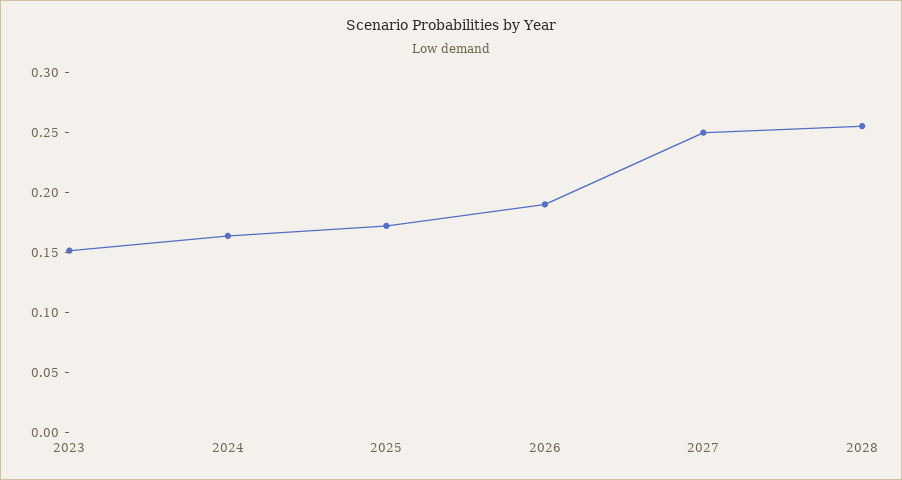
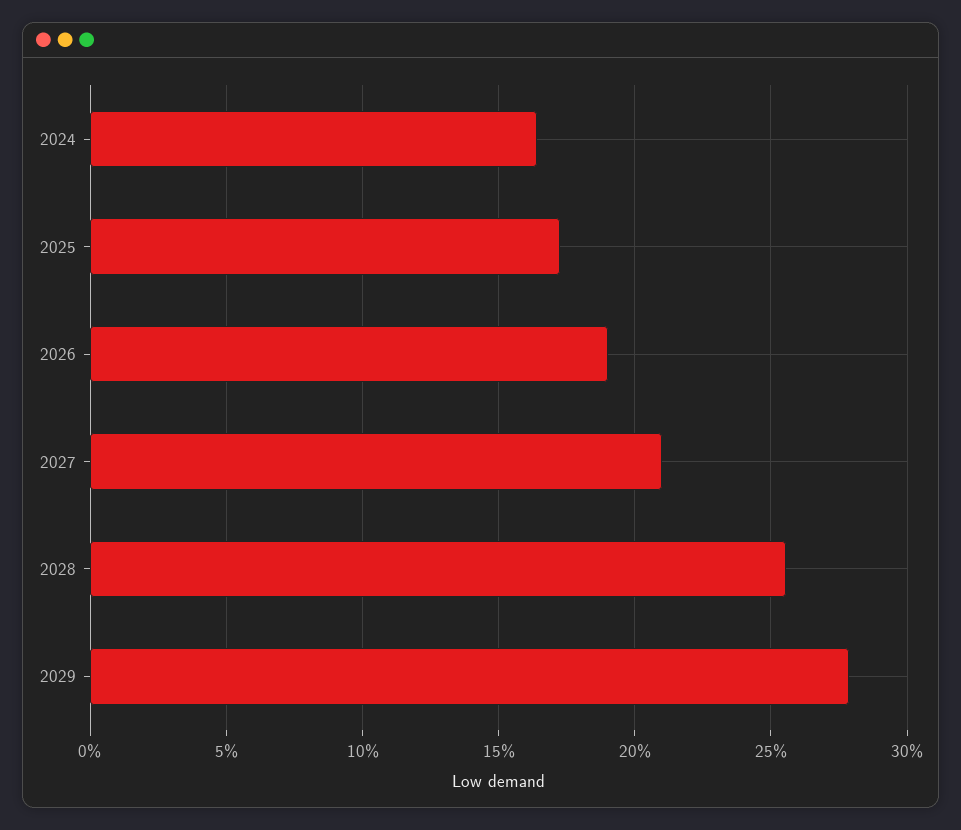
2023: 0.15 -> none
2027: 0.25 -> 0.21
2029: none -> 0.28

